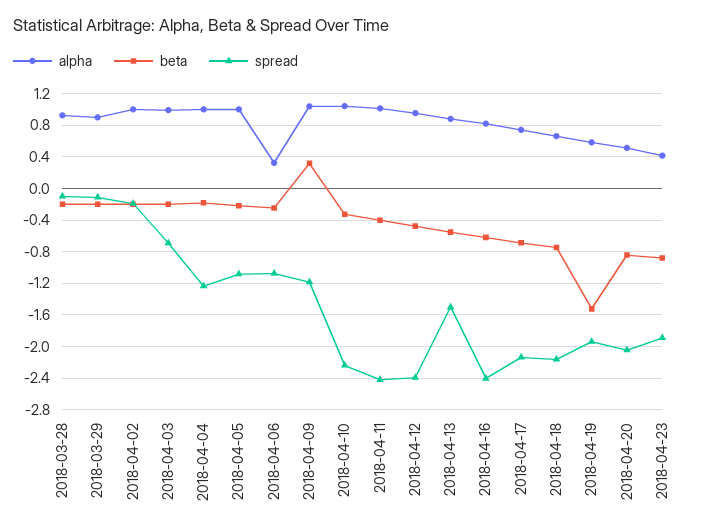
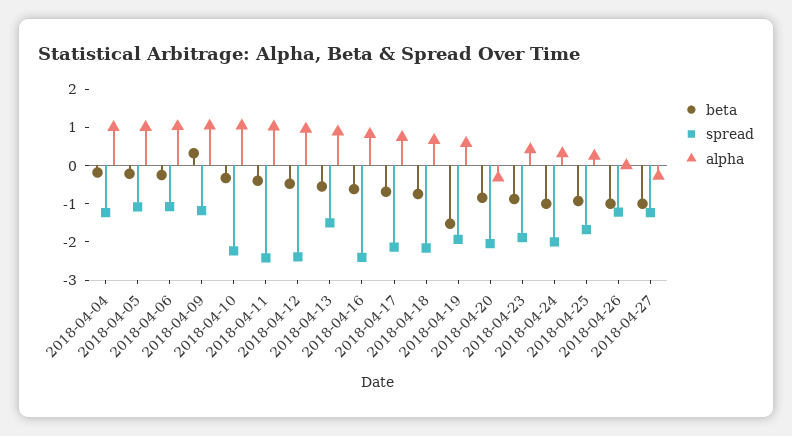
alpha, 2018-03-28: 0.9 -> none
beta, 2018-03-28: -0.2 -> none
spread, 2018-03-28: -0.1 -> none
alpha, 2018-03-29: 0.9 -> none
beta, 2018-03-29: -0.2 -> none
spread, 2018-03-29: -0.1 -> none
alpha, 2018-04-02: 1 -> none
beta, 2018-04-02: -0.2 -> none
spread, 2018-04-02: -0.2 -> none
alpha, 2018-04-03: 1 -> none
beta, 2018-04-03: -0.2 -> none
spread, 2018-04-03: -0.7 -> none
alpha, 2018-04-06: 0.3 -> 1
alpha, 2018-04-20: 0.5 -> -0.25
beta, 2018-04-24: none -> -1
spread, 2018-04-24: none -> -2
alpha, 2018-04-24: none -> 0.25
beta, 2018-04-25: none -> -1
spread, 2018-04-25: none -> -1.75
alpha, 2018-04-25: none -> 0.25
beta, 2018-04-26: none -> -1
spread, 2018-04-26: none -> -1.25
alpha, 2018-04-26: none -> 0
beta, 2018-04-27: none -> -1
spread, 2018-04-27: none -> -1.25
alpha, 2018-04-27: none -> -0.25

